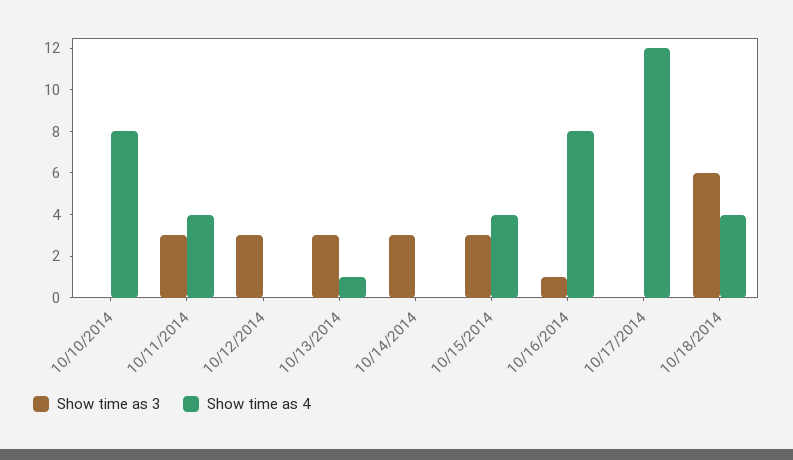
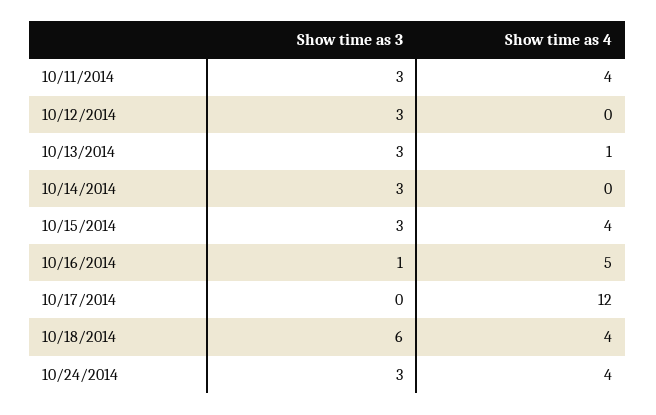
Show time as 3, 10/10/2014: 0 -> none
Show time as 4, 10/10/2014: 8 -> none
Show time as 4, 10/16/2014: 8 -> 5
Show time as 3, 10/24/2014: none -> 3
Show time as 4, 10/24/2014: none -> 4

